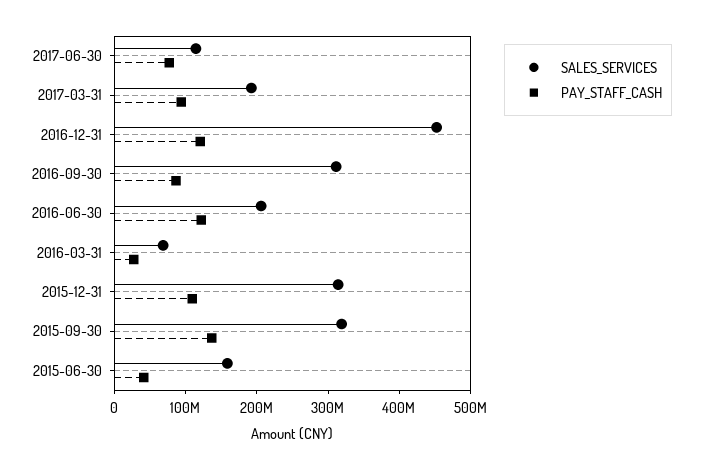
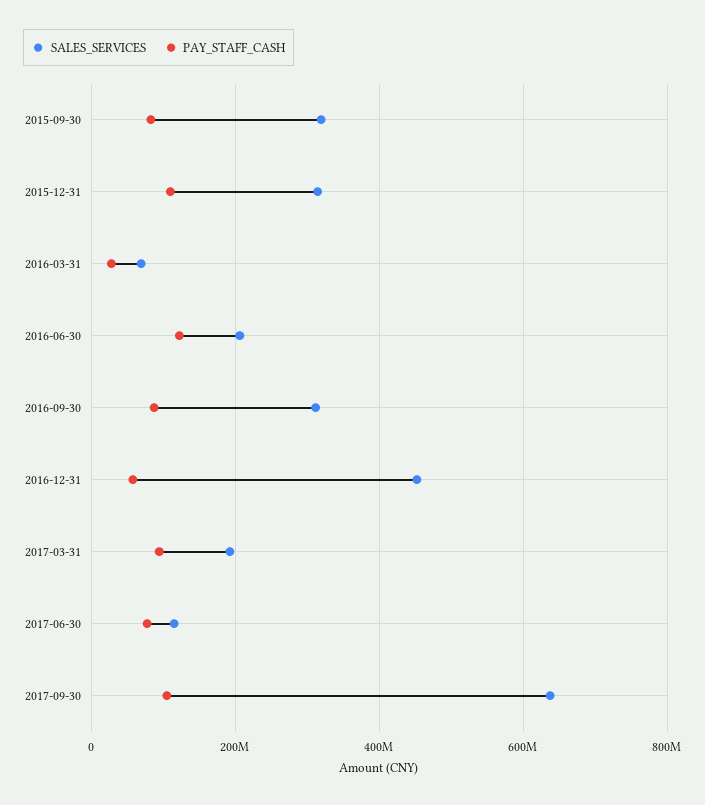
PAY_STAFF_CASH, 2016-12-31: 120000000 -> 60000000
PAY_STAFF_CASH, 2015-09-30: 140000000 -> 80000000
SALES_SERVICES, 2015-06-30: 160000000 -> none
PAY_STAFF_CASH, 2015-06-30: 40000000 -> none
SALES_SERVICES, 2017-09-30: none -> 640000000
PAY_STAFF_CASH, 2017-09-30: none -> 100000000

